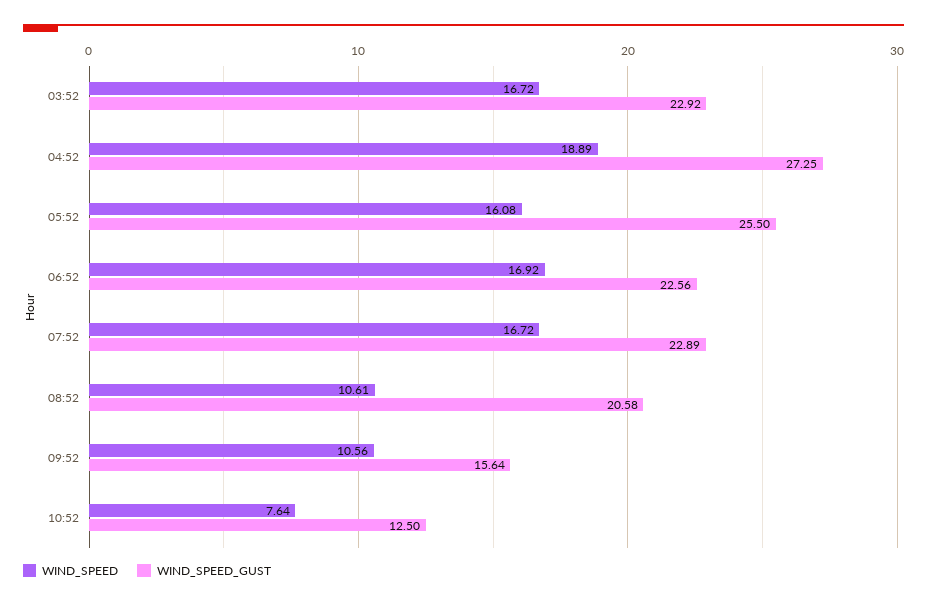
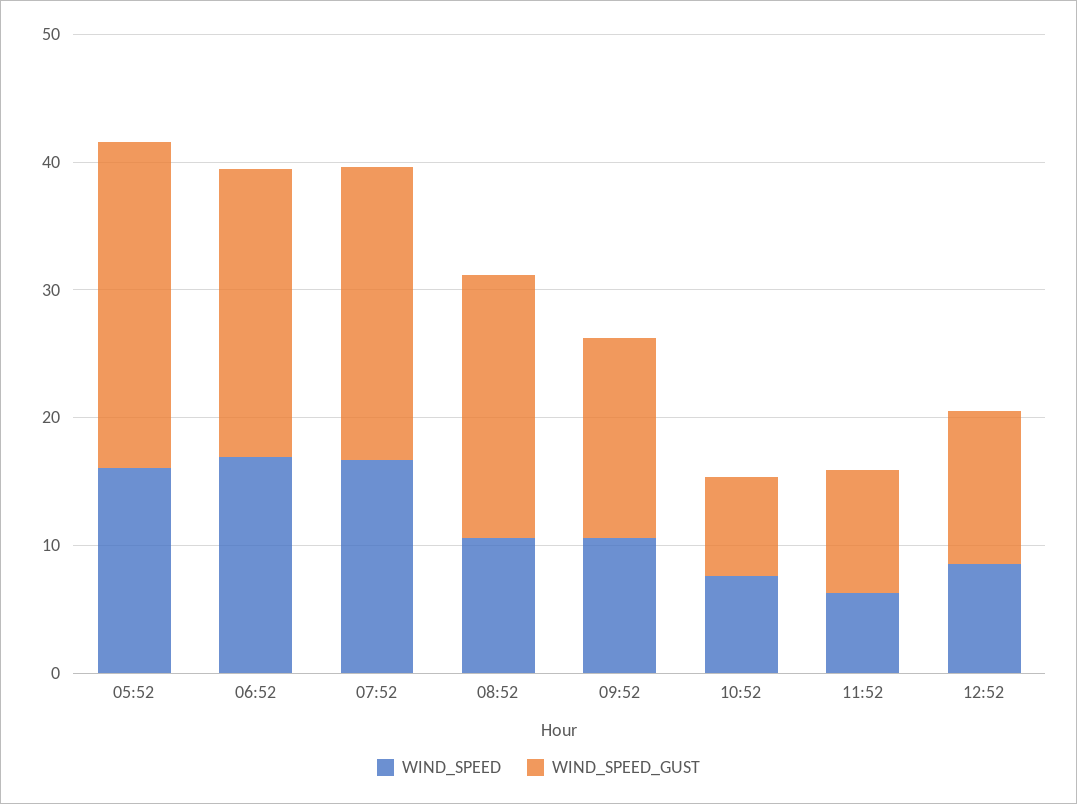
WIND_SPEED, 03:52: 16.72 -> none
WIND_SPEED_GUST, 03:52: 22.92 -> none
WIND_SPEED, 04:52: 18.89 -> none
WIND_SPEED_GUST, 04:52: 27.25 -> none
WIND_SPEED_GUST, 10:52: 12.5 -> 8
WIND_SPEED, 11:52: none -> 6
WIND_SPEED_GUST, 11:52: none -> 10
WIND_SPEED, 12:52: none -> 8
WIND_SPEED_GUST, 12:52: none -> 12

